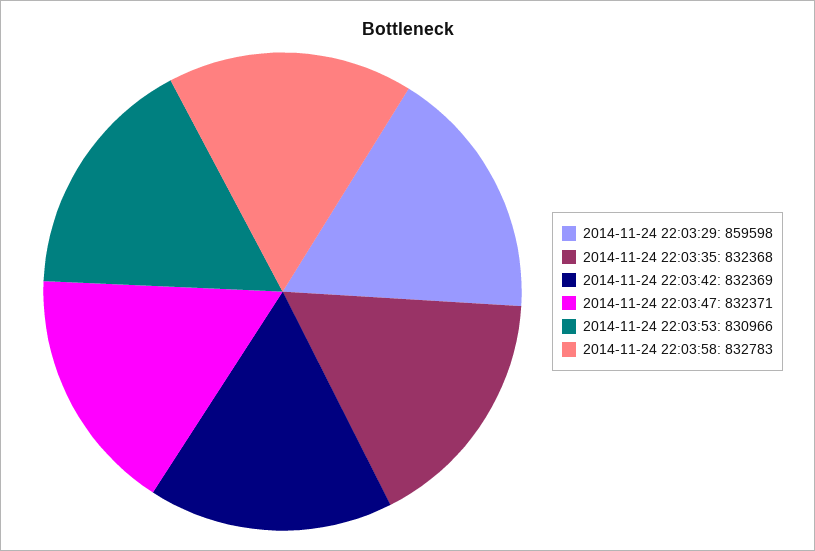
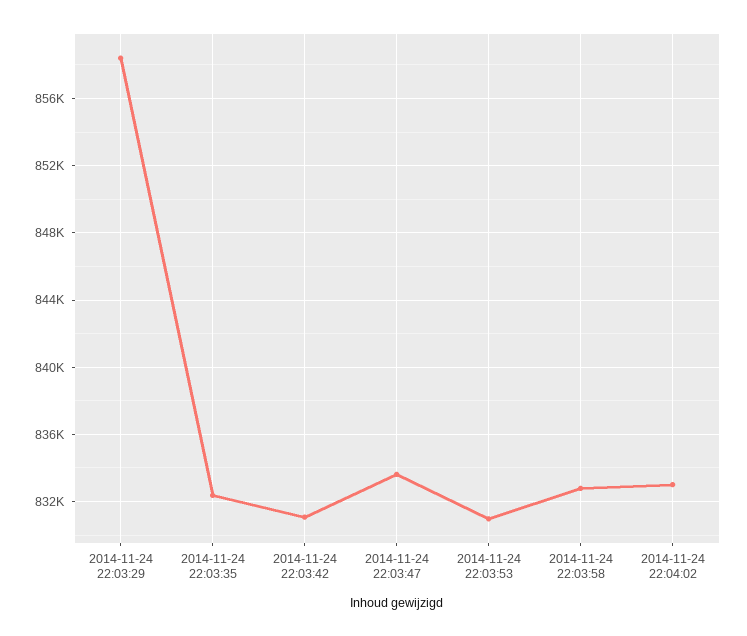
2014-11-24 22:03:29: 859598 -> 858500
2014-11-24 22:03:42: 832369 -> 831000
2014-11-24 22:03:47: 832371 -> 833500
2014-11-24 22:04:02: none -> 833000

